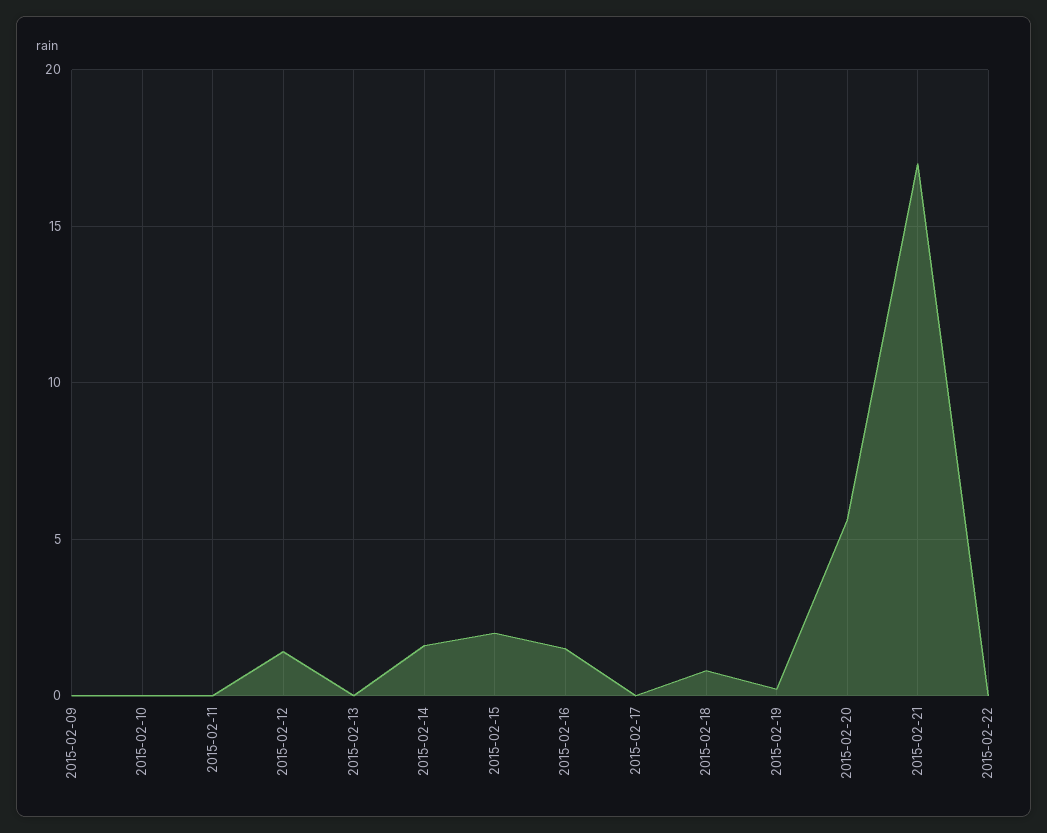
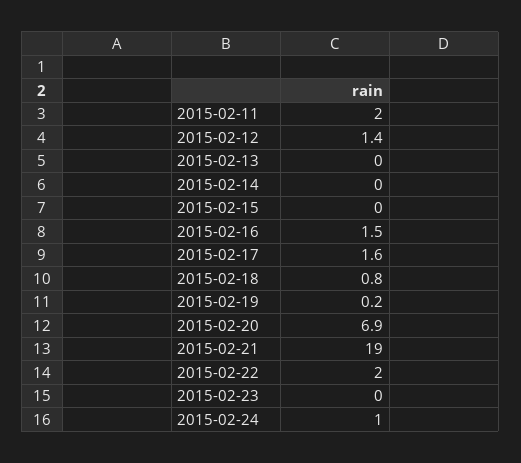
2015-02-09: 0 -> none
2015-02-10: 0 -> none
2015-02-11: 0 -> 2
2015-02-14: 1.5 -> 0
2015-02-15: 2 -> 0
2015-02-17: 0 -> 1.6
2015-02-20: 5.5 -> 6.9
2015-02-21: 17 -> 19
2015-02-22: 0 -> 2
2015-02-23: none -> 0
2015-02-24: none -> 1

